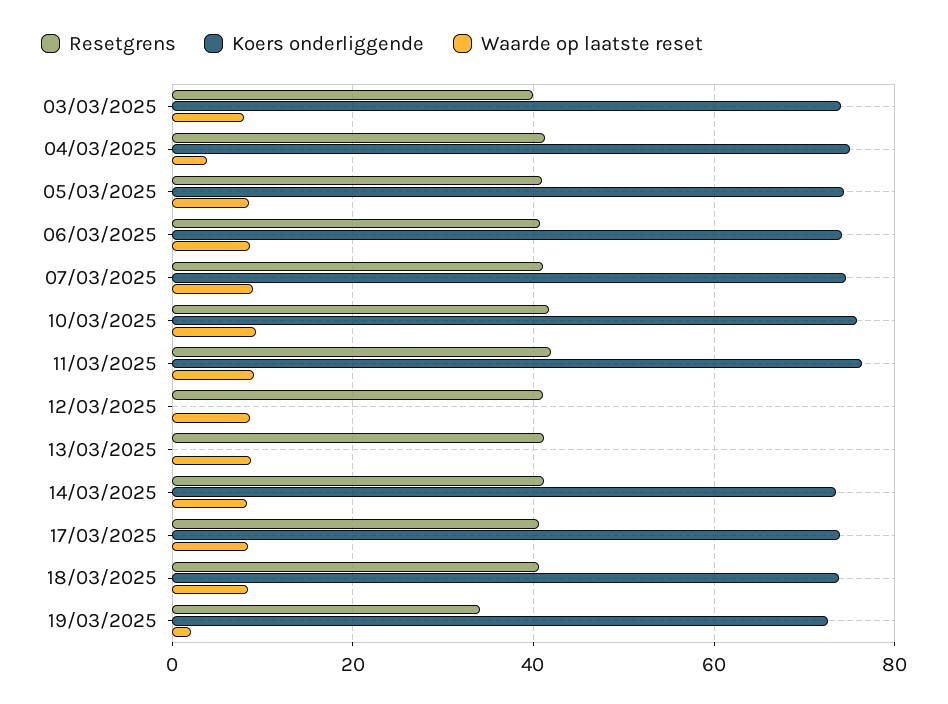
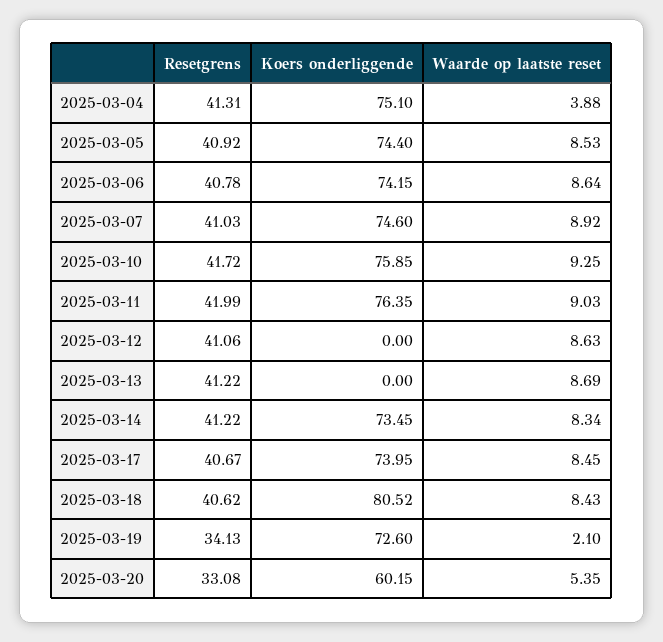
Resetgrens, 03/03/2025: 40 -> none
Koers onderliggende, 03/03/2025: 74 -> none
Waarde op laatste reset, 03/03/2025: 8 -> none
Koers onderliggende, 18/03/2025: 74 -> 80.52
Resetgrens, 2025-03-20: none -> 33.08
Koers onderliggende, 2025-03-20: none -> 60.15
Waarde op laatste reset, 2025-03-20: none -> 5.35

